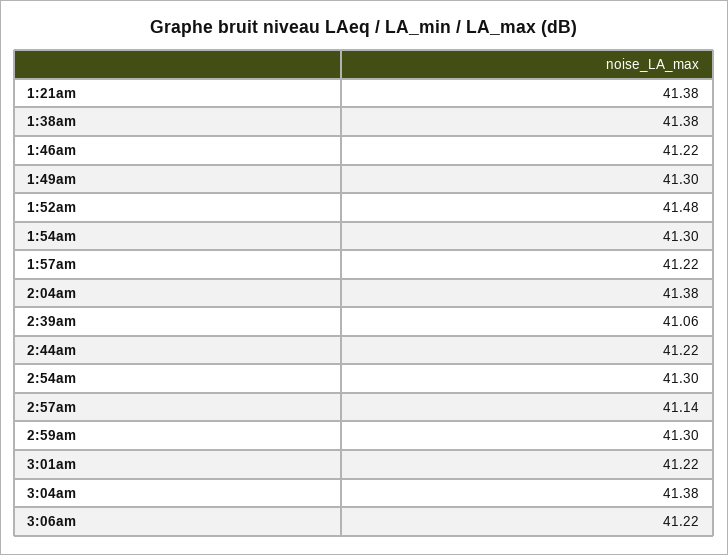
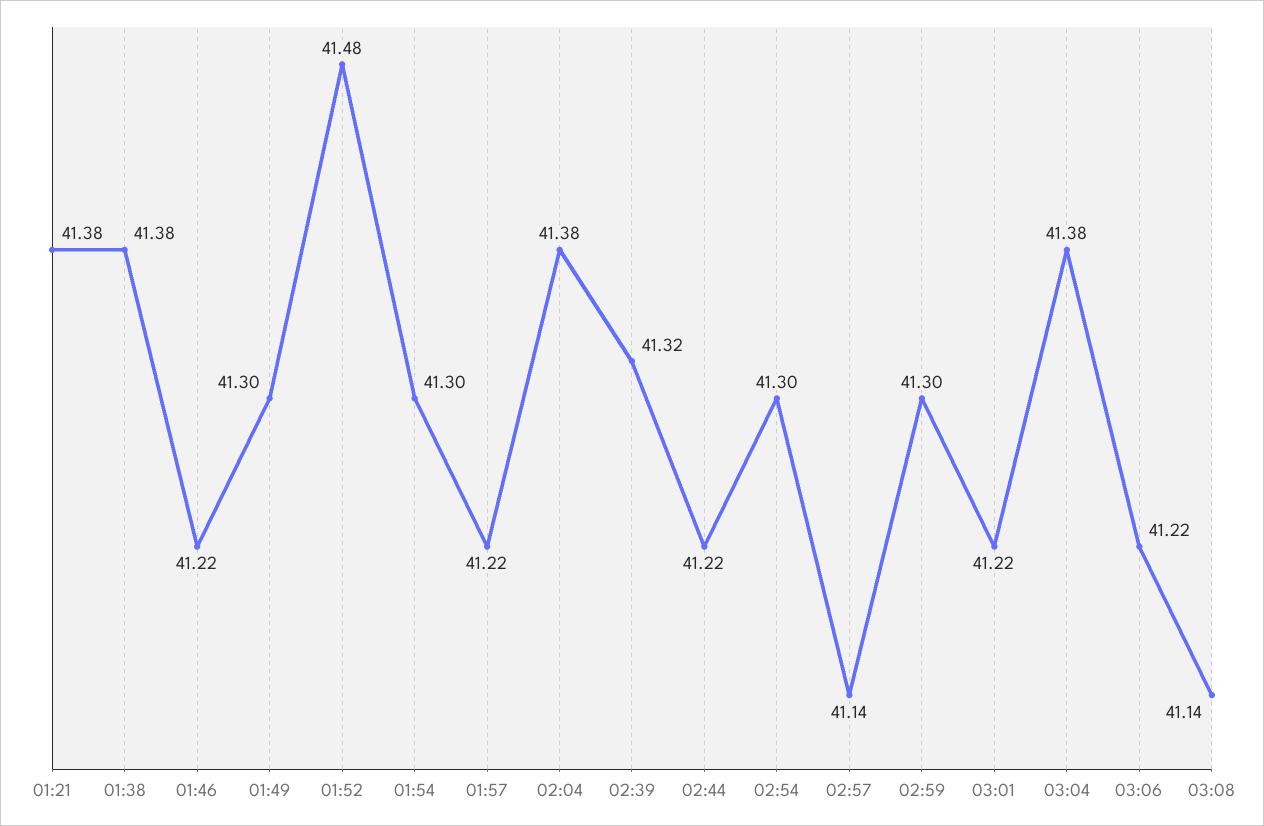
2:39am: 41.06 -> 41.32
03:08: none -> 41.14

